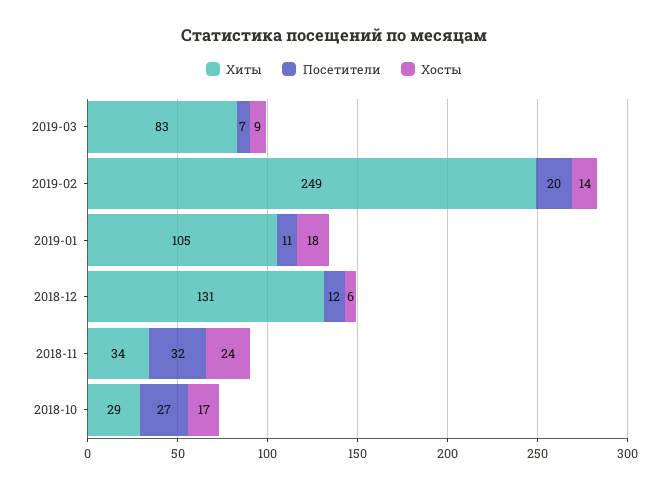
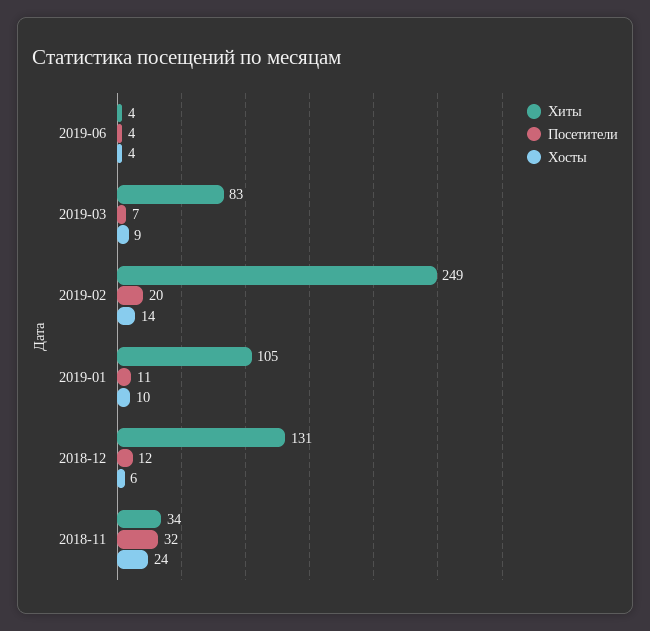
Хосты, 2019-01: 18 -> 10
Хиты, 2018-10: 29 -> none
Посетители, 2018-10: 27 -> none
Хосты, 2018-10: 17 -> none
Хиты, 2019-06: none -> 4
Посетители, 2019-06: none -> 4
Хосты, 2019-06: none -> 4

